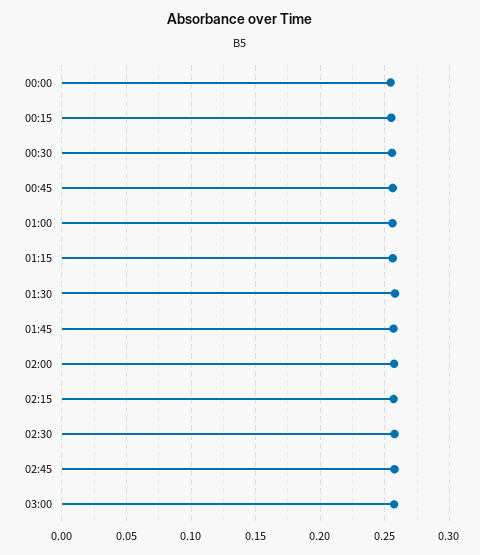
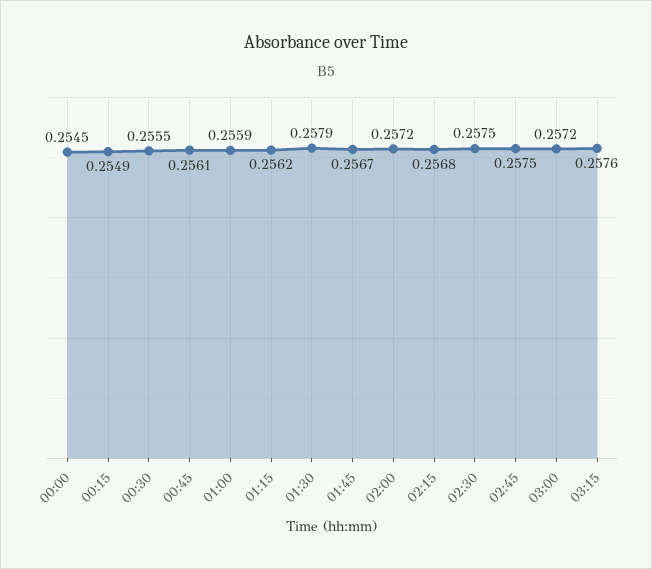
03:15: none -> 0.2576

